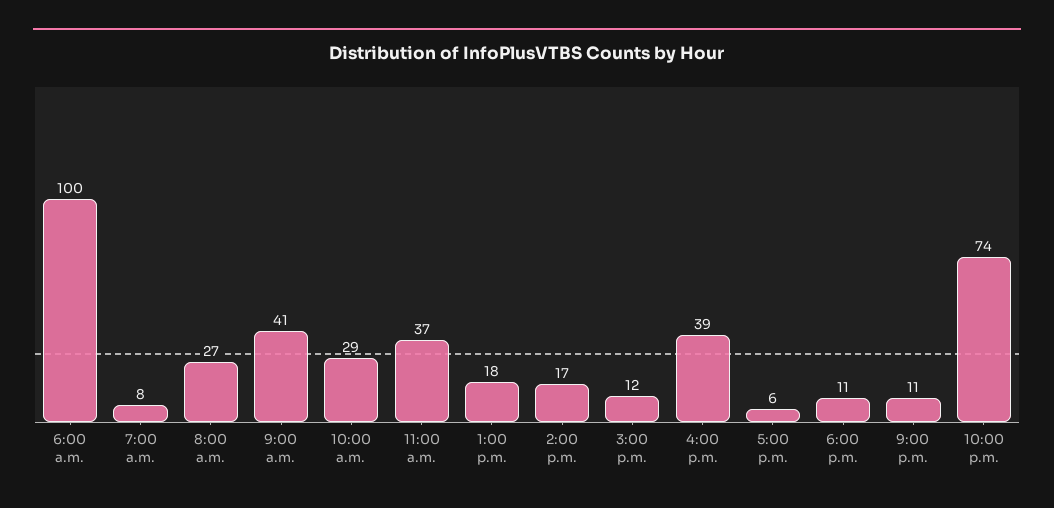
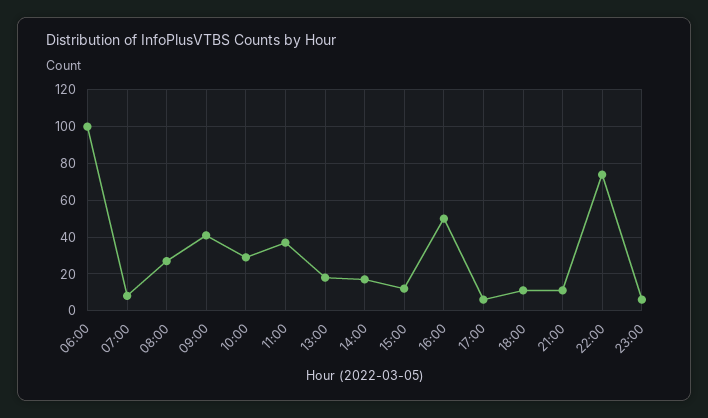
4:00 p.m.: 39 -> 50
23:00: none -> 5

